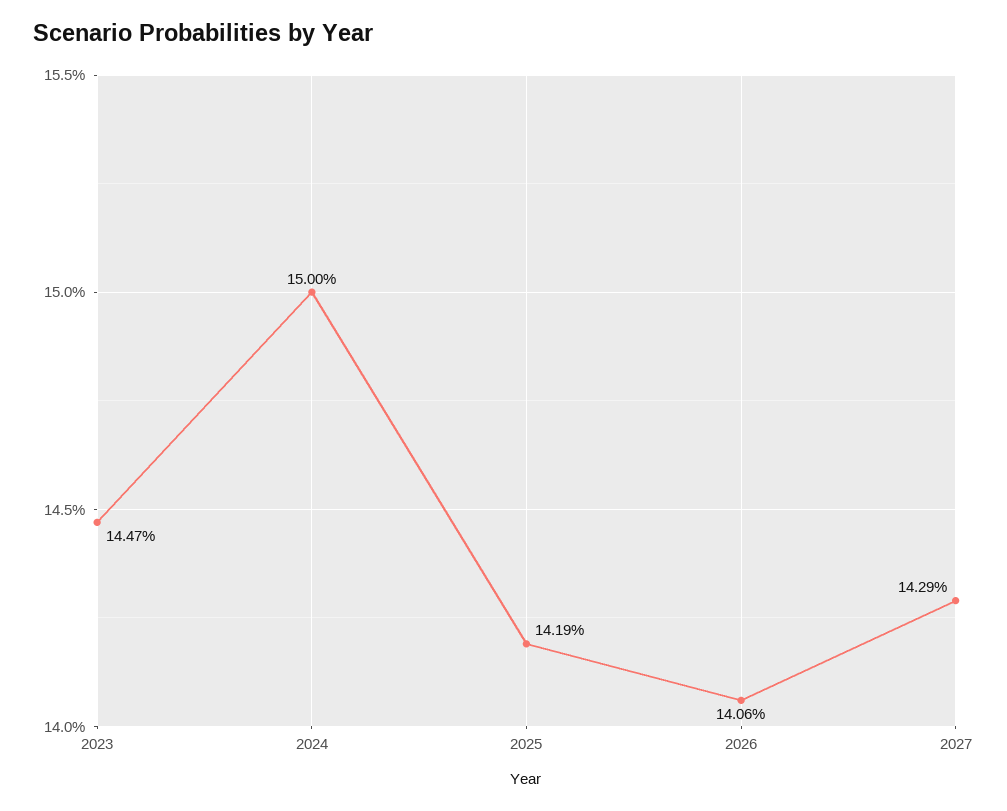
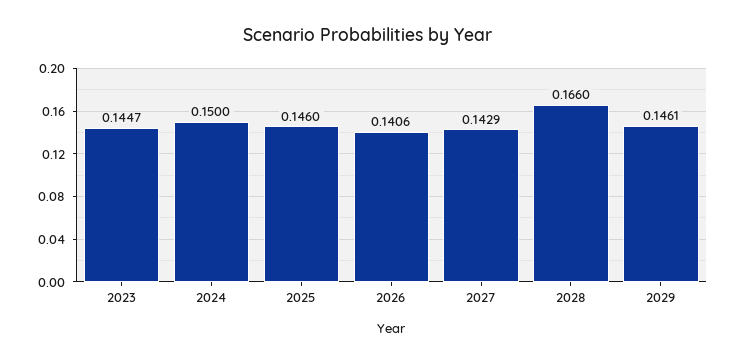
2025: 0.1419 -> 0.146
2028: none -> 0.166
2029: none -> 0.1461

